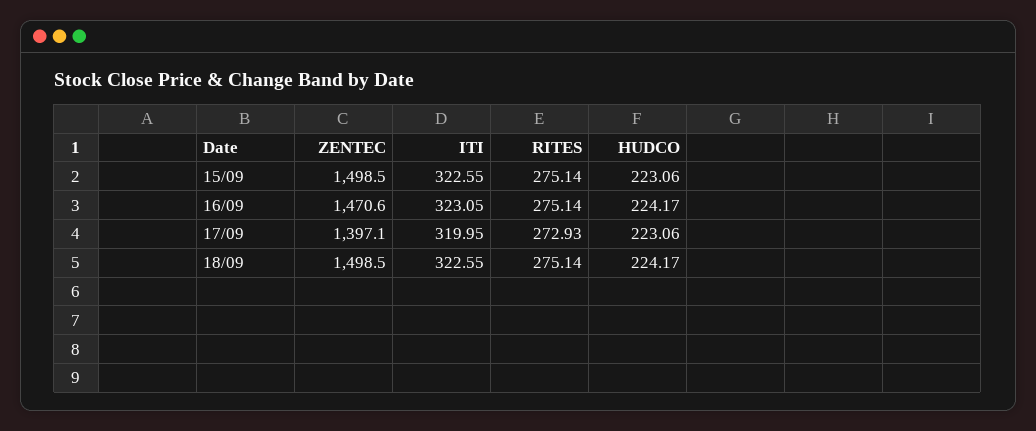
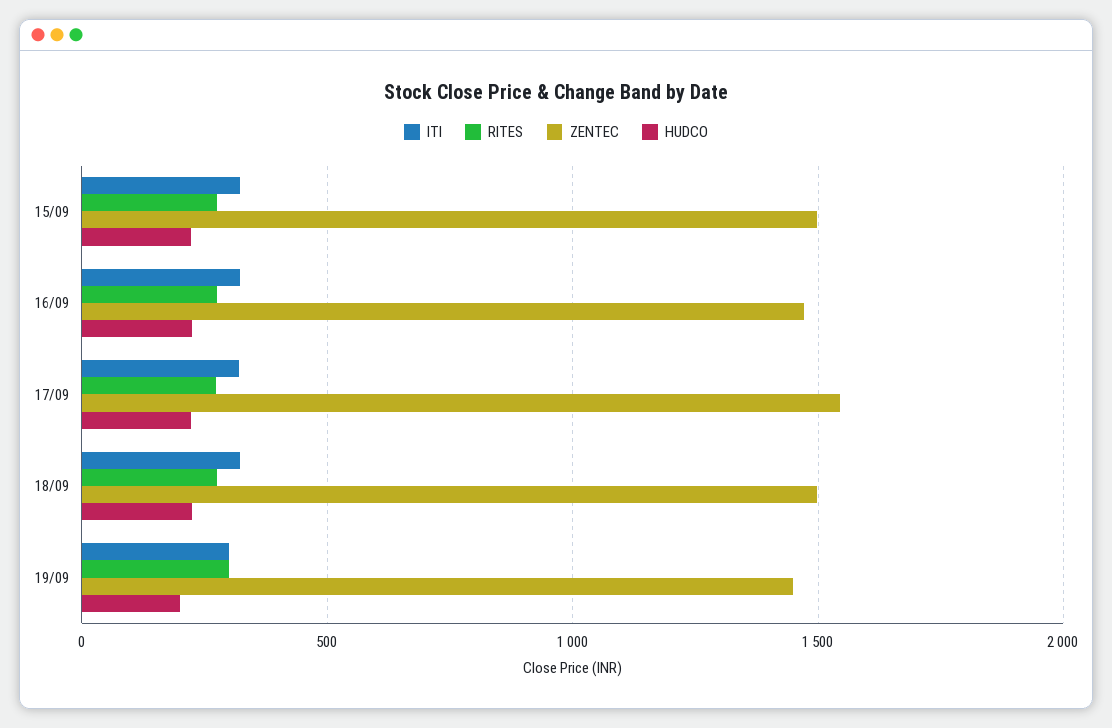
ZENTEC, 17/09: 1397.1 -> 1550
ITI, 19/09: none -> 300
RITES, 19/09: none -> 300
ZENTEC, 19/09: none -> 1450
HUDCO, 19/09: none -> 200

